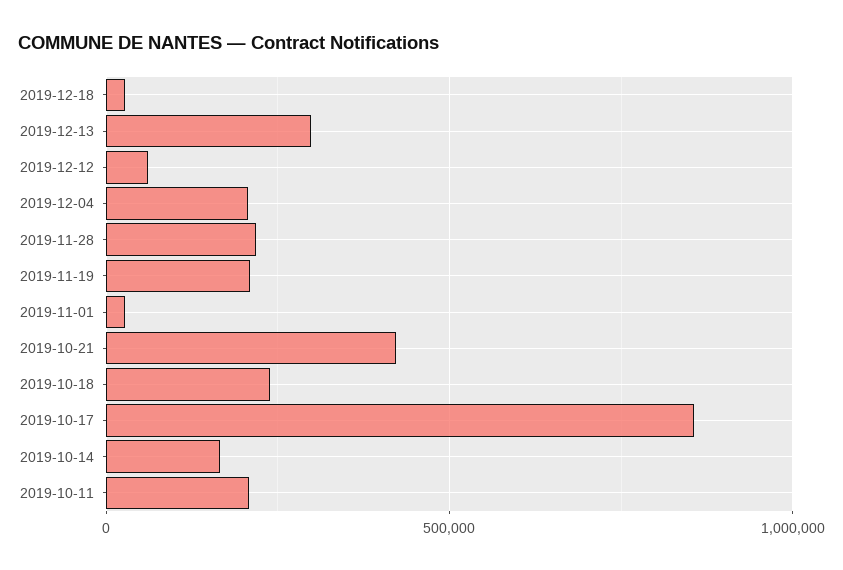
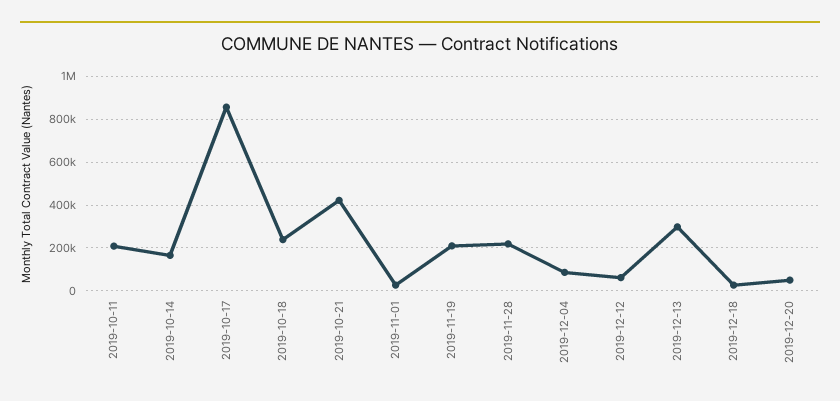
2019-12-04: 200000 -> 100000
2019-12-20: none -> 50000

